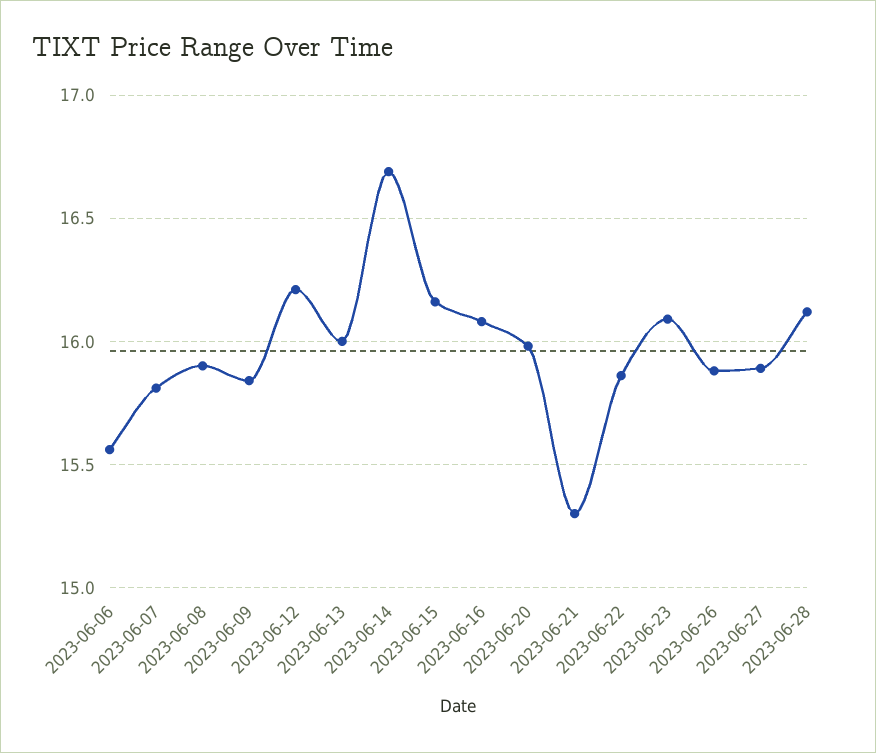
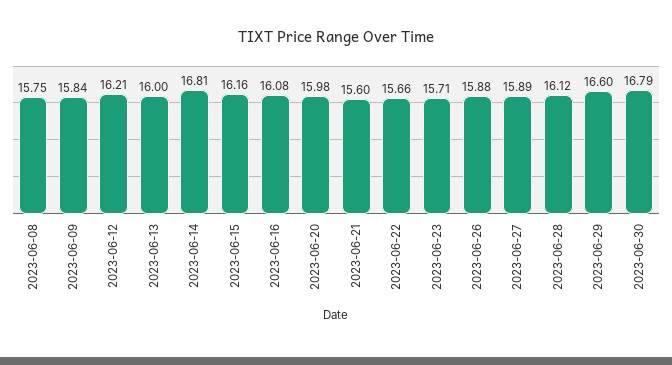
2023-06-06: 15.55 -> none
2023-06-07: 15.8 -> none
2023-06-08: 15.9 -> 15.75
2023-06-14: 16.7 -> 16.81
2023-06-21: 15.3 -> 15.6
2023-06-22: 15.85 -> 15.66
2023-06-23: 16.1 -> 15.71
2023-06-29: none -> 16.6
2023-06-30: none -> 16.79

